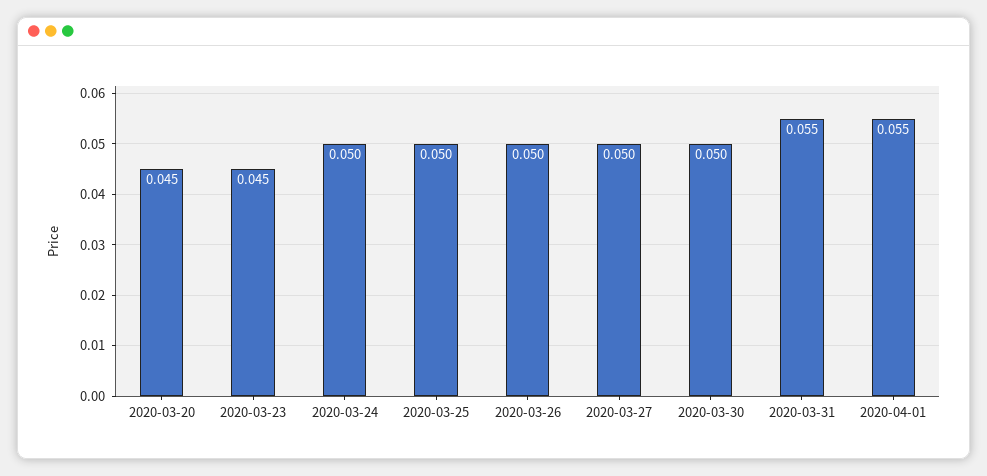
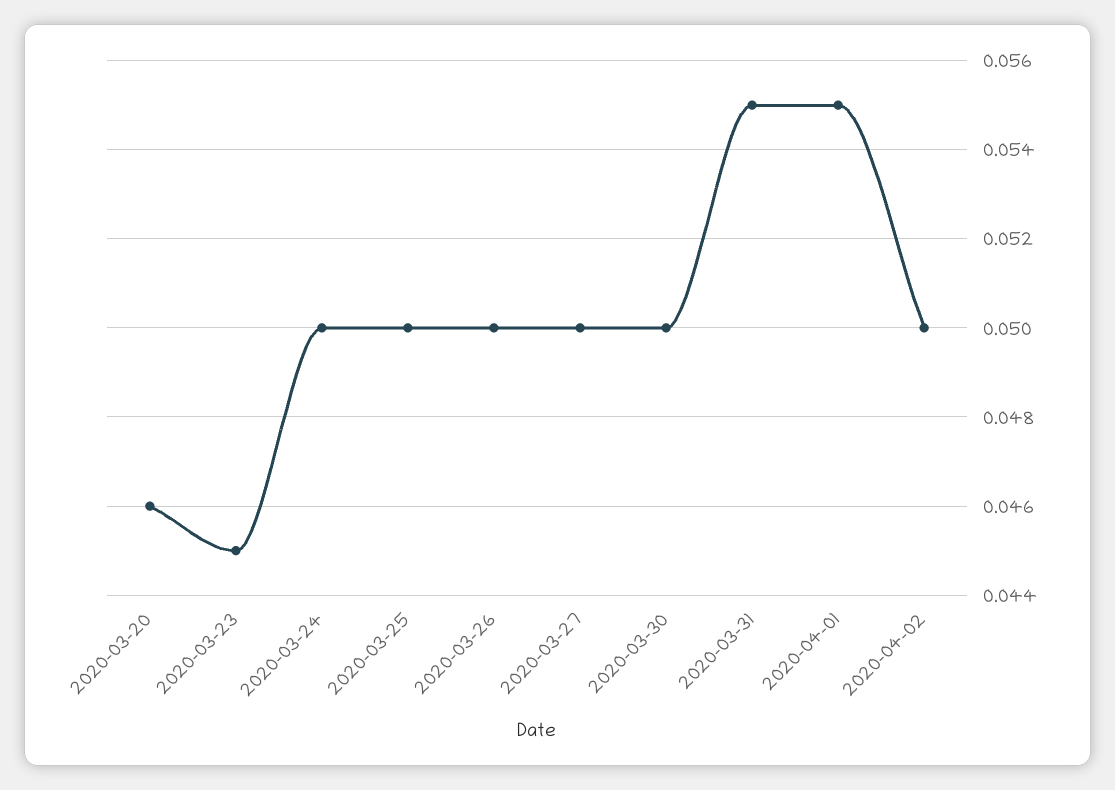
2020-03-20: 0.045 -> 0.046
2020-04-02: none -> 0.05

